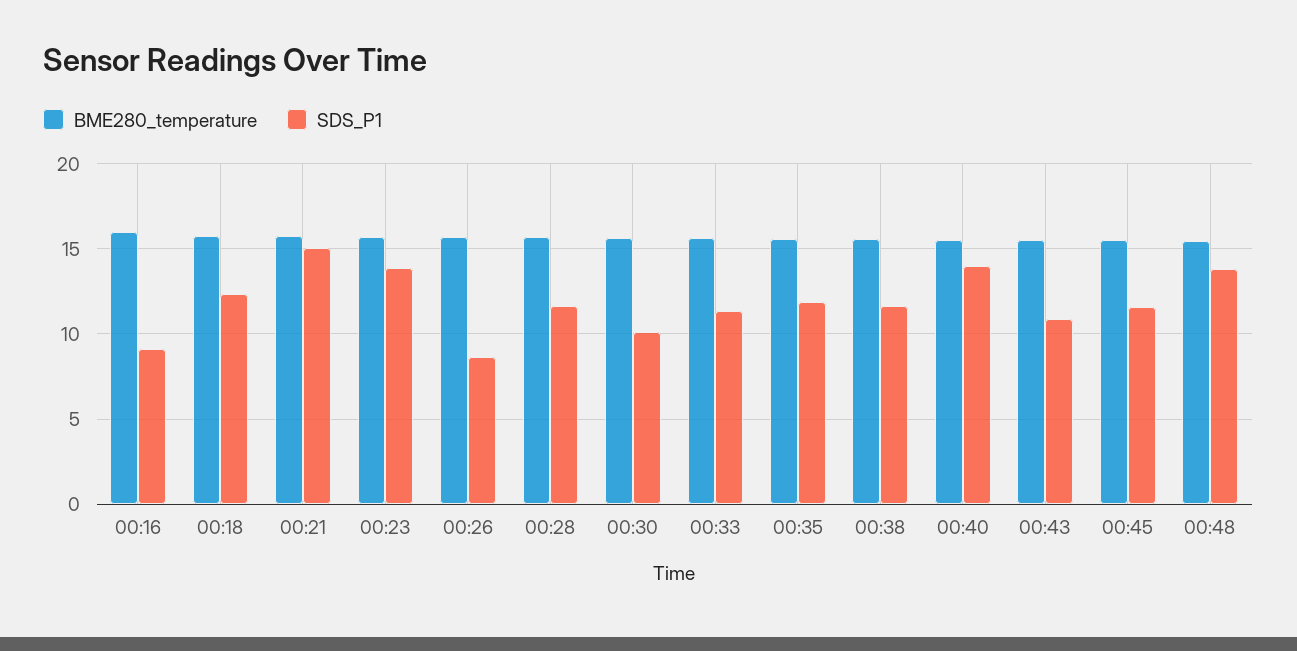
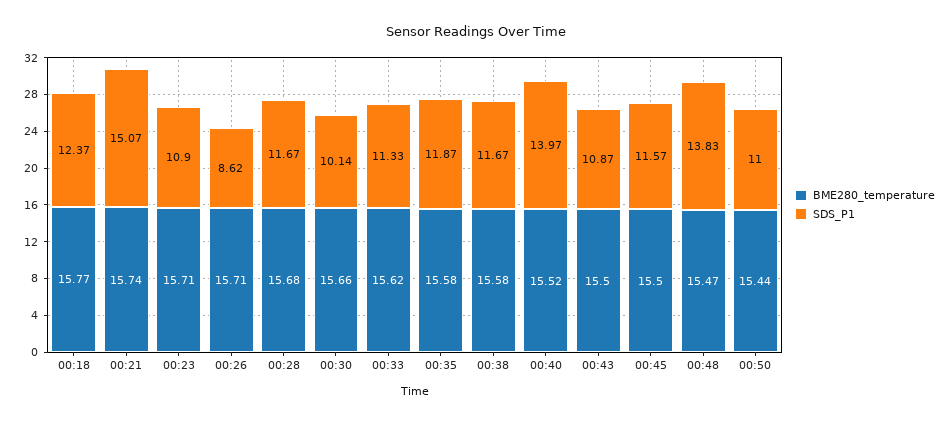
BME280_temperature, 00:16: 16 -> none
SDS_P1, 00:16: 9 -> none
SDS_P1, 00:23: 14 -> 10.9
BME280_temperature, 00:50: none -> 15.44
SDS_P1, 00:50: none -> 11

